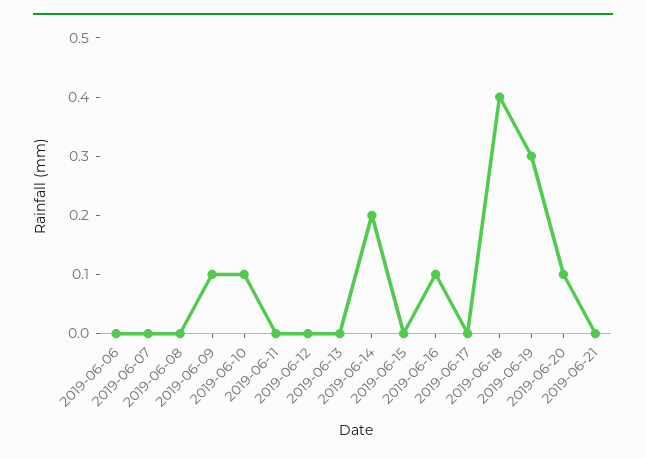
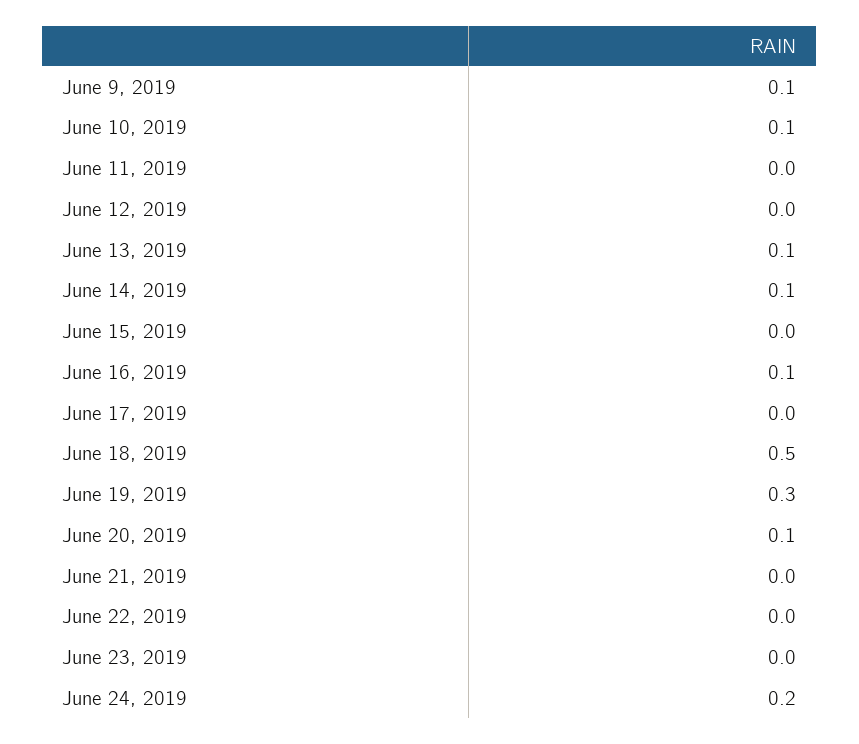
2019-06-06: 0 -> none
2019-06-07: 0 -> none
2019-06-08: 0 -> none
2019-06-13: 0 -> 0.1
2019-06-14: 0.2 -> 0.1
2019-06-18: 0.4 -> 0.5
June 22, 2019: none -> 0
June 23, 2019: none -> 0
June 24, 2019: none -> 0.2

